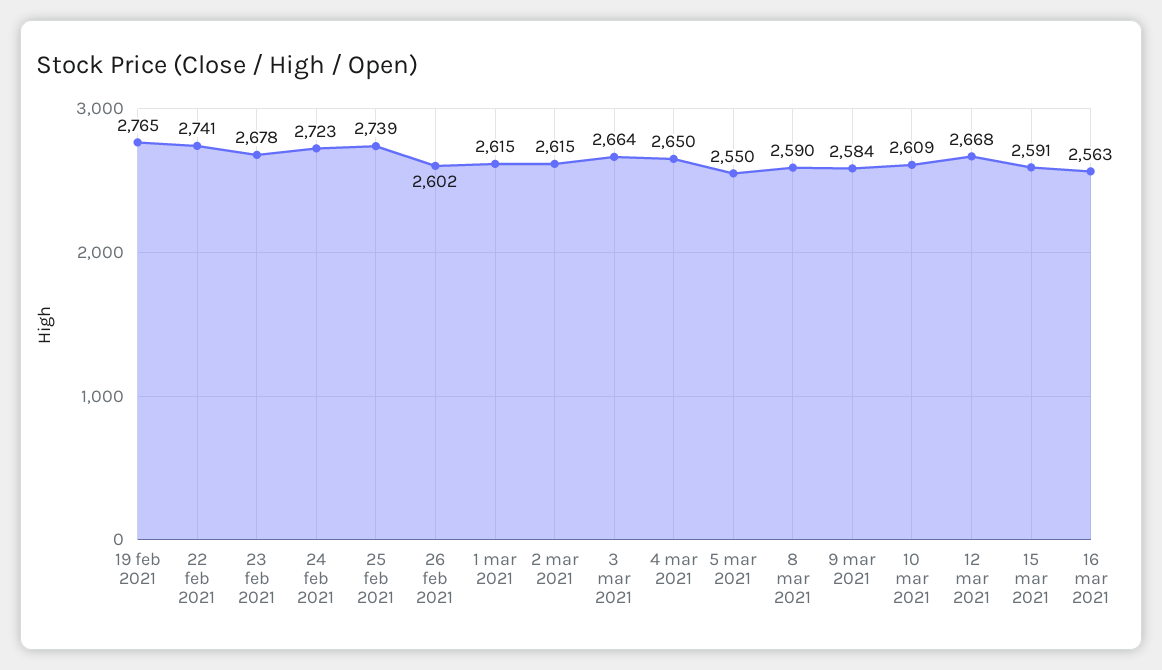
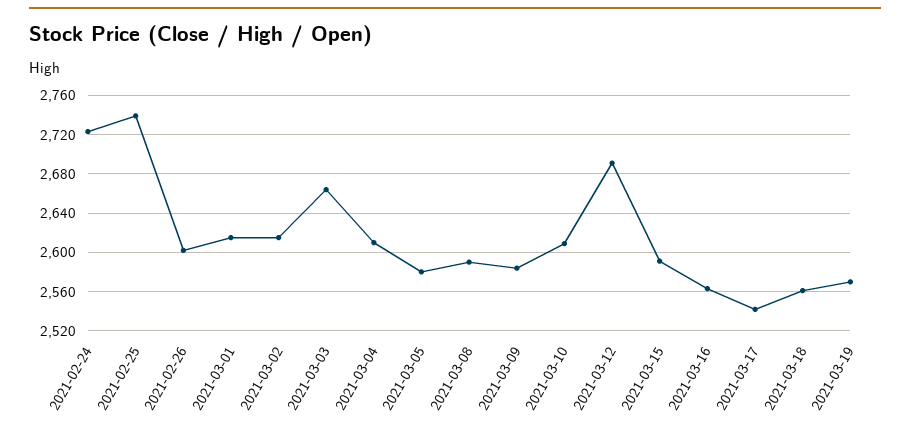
19 feb 2021: 2765 -> none
22 feb 2021: 2741 -> none
23 feb 2021: 2678 -> none
4 mar 2021: 2650 -> 2610
5 mar 2021: 2550 -> 2580
12 mar 2021: 2668 -> 2690
2021-03-17: none -> 2540
2021-03-18: none -> 2560
2021-03-19: none -> 2570

